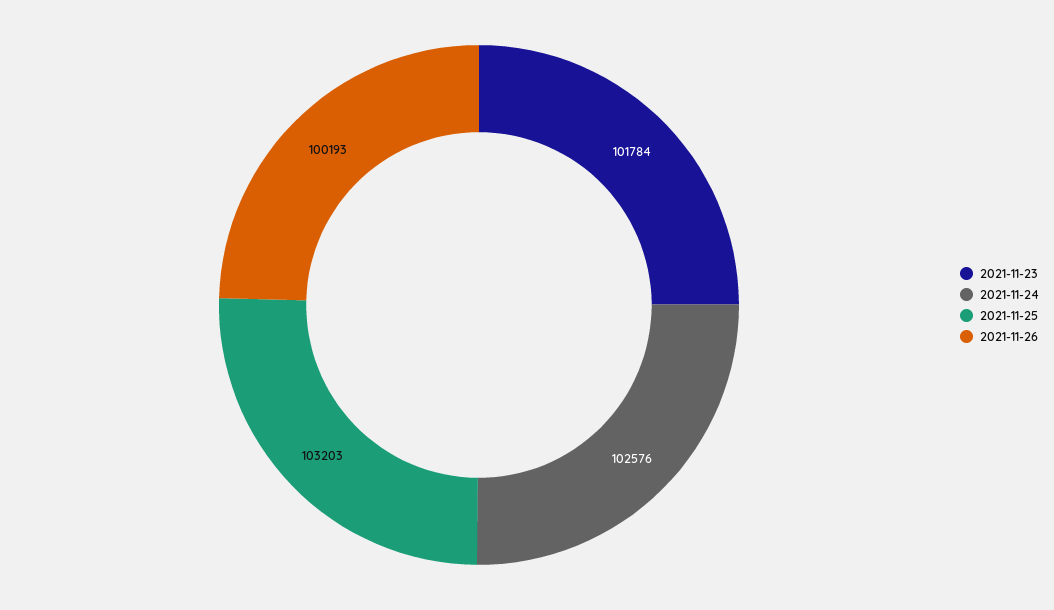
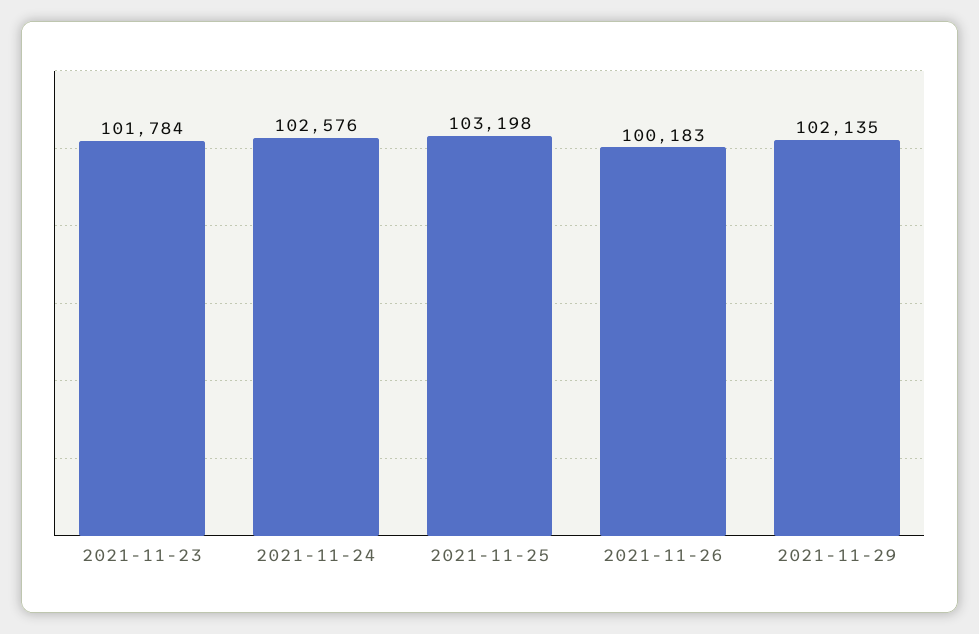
2021-11-25: 103203 -> 103198
2021-11-26: 100193 -> 100183
2021-11-29: none -> 102135

